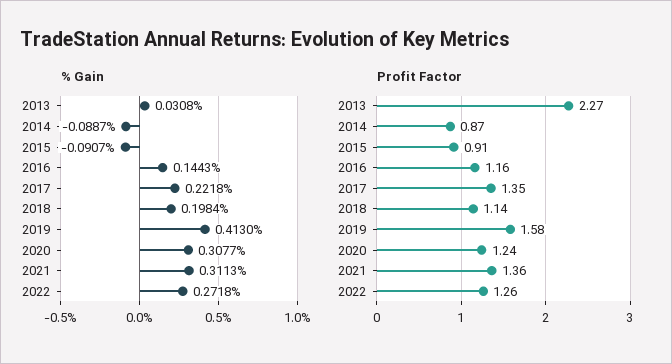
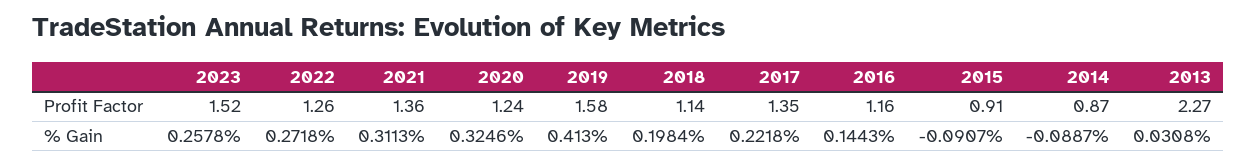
% Gain, 2020: 0.3077 -> 0.3246
Profit Factor, 2023: none -> 1.52
% Gain, 2023: none -> 0.2578

